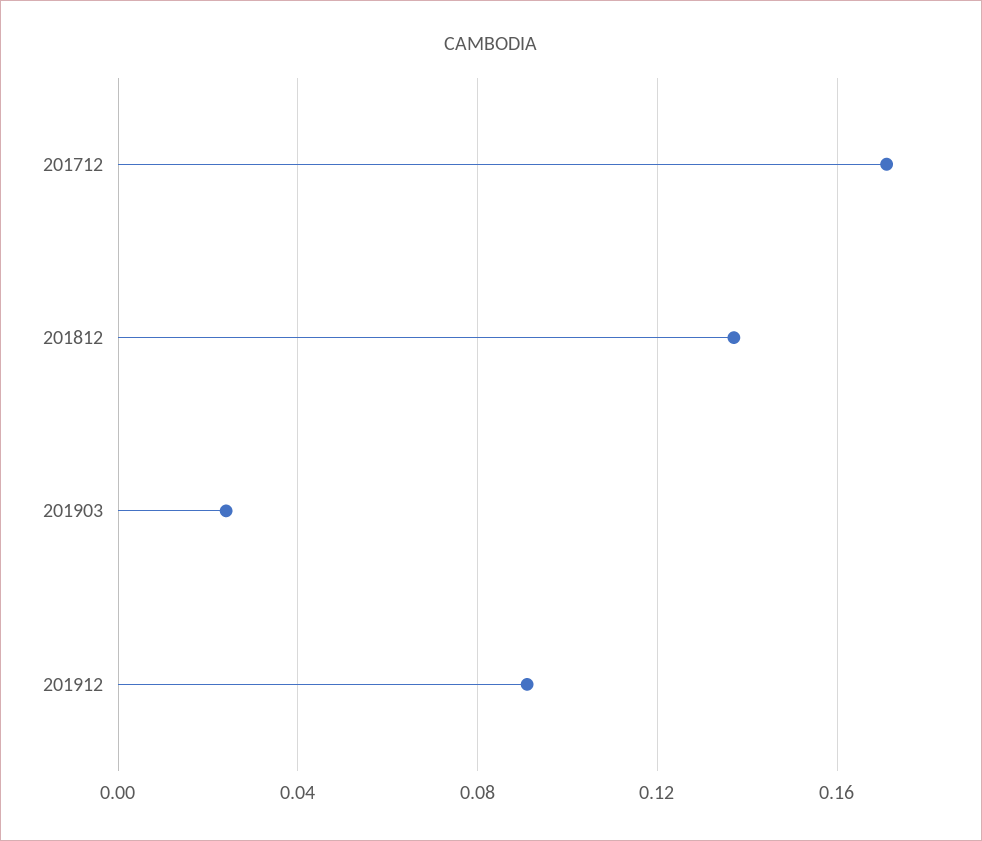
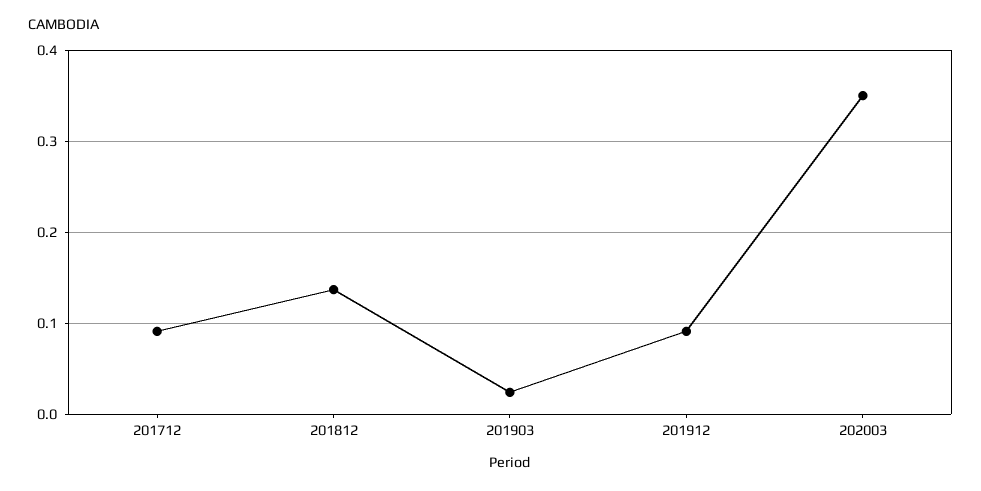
201712: 0.17 -> 0.09
202003: none -> 0.35

